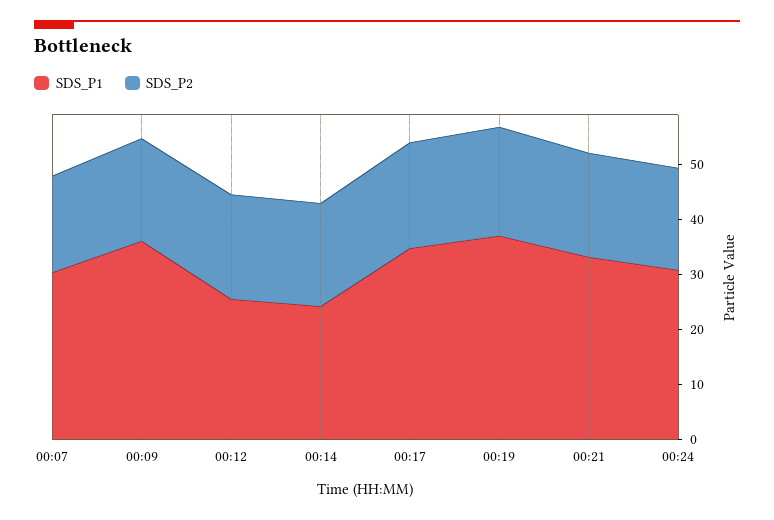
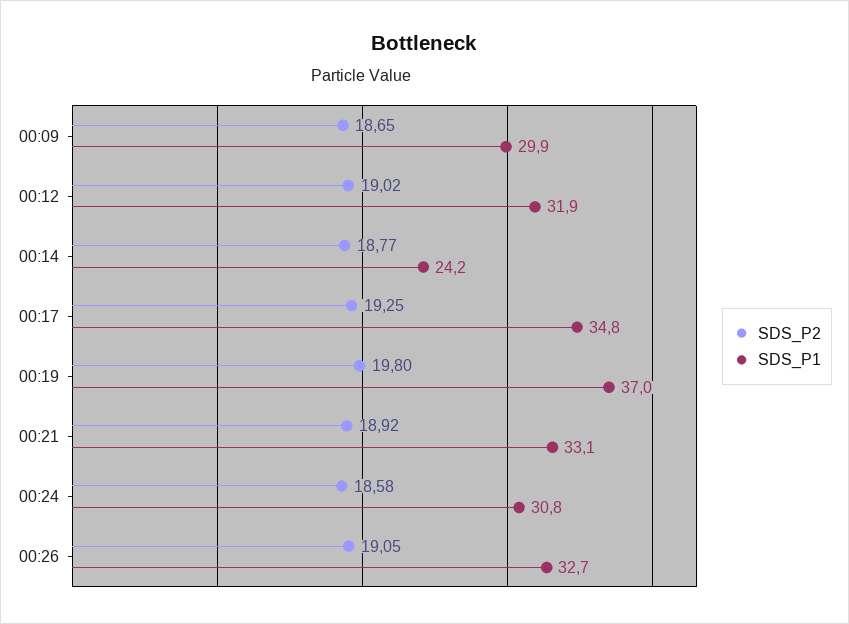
SDS_P1, 00:07: 30 -> none
SDS_P2, 00:07: 18 -> none
SDS_P1, 00:09: 36 -> 29.9
SDS_P1, 00:12: 26 -> 31.9
SDS_P2, 00:26: none -> 19.05
SDS_P1, 00:26: none -> 32.7

